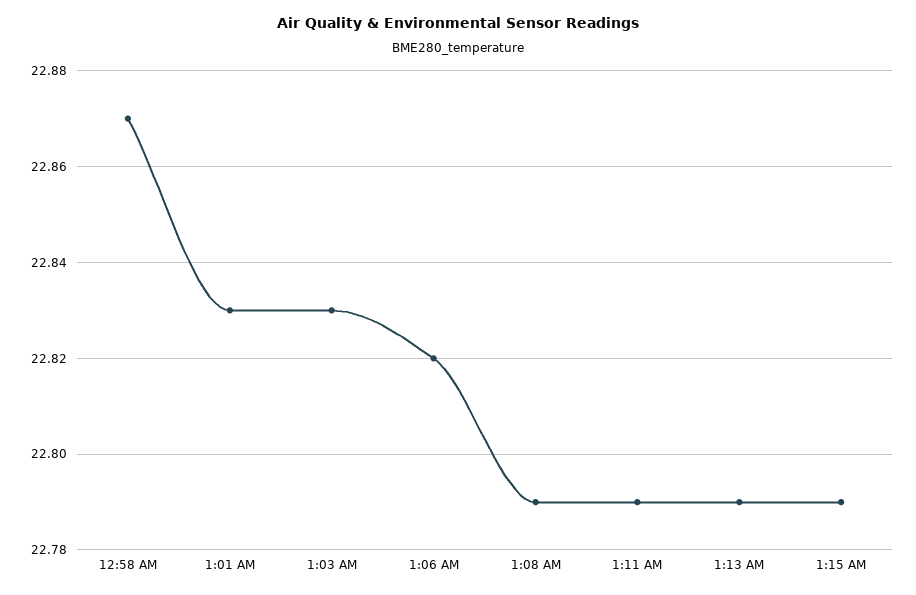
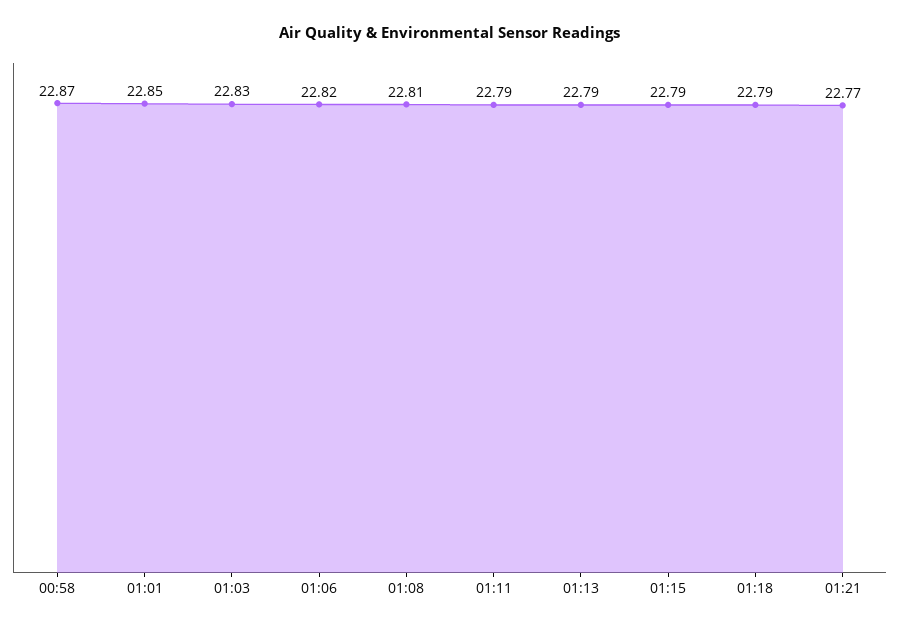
1:01 AM: 22.83 -> 22.85
1:08 AM: 22.79 -> 22.81
01:18: none -> 22.79
01:21: none -> 22.77

